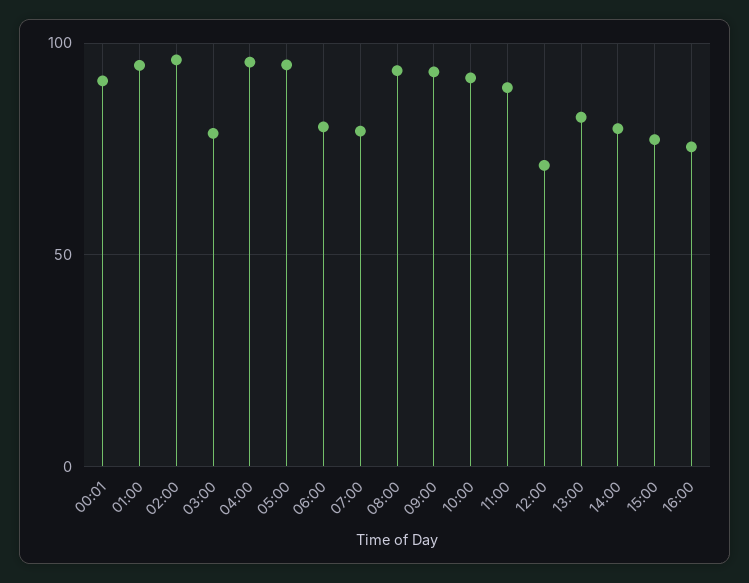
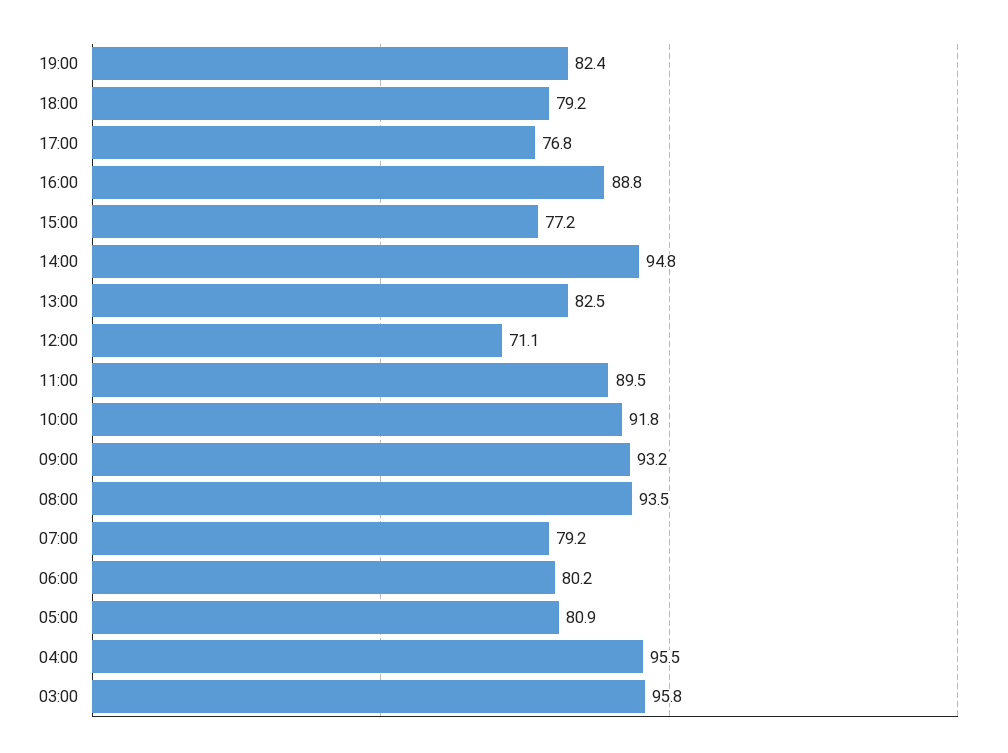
00:01: 90 -> none
01:00: 95 -> none
02:00: 95 -> none
03:00: 80 -> 95.8
05:00: 95 -> 80.9
14:00: 80 -> 94.8
16:00: 75 -> 88.8
19:00: none -> 82.4
18:00: none -> 79.2
17:00: none -> 76.8

